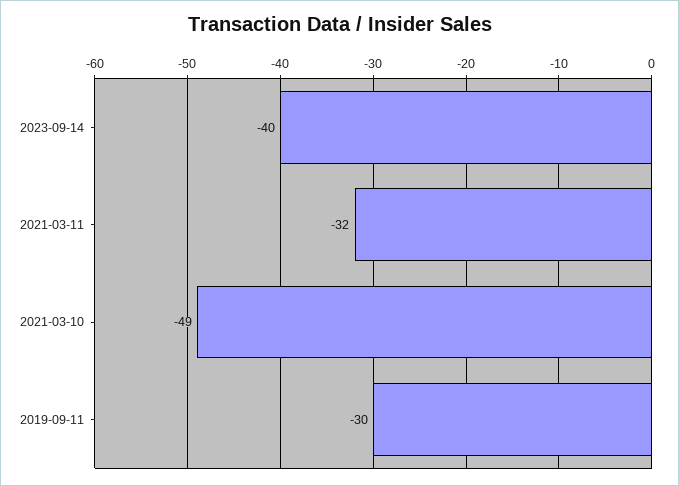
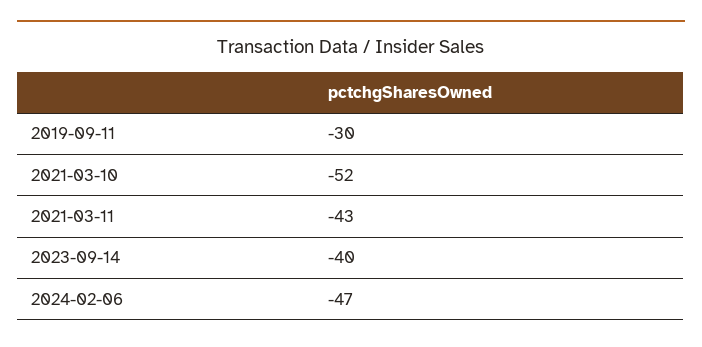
2021-03-11: -32 -> -43
2021-03-10: -49 -> -52
2024-02-06: none -> -47

